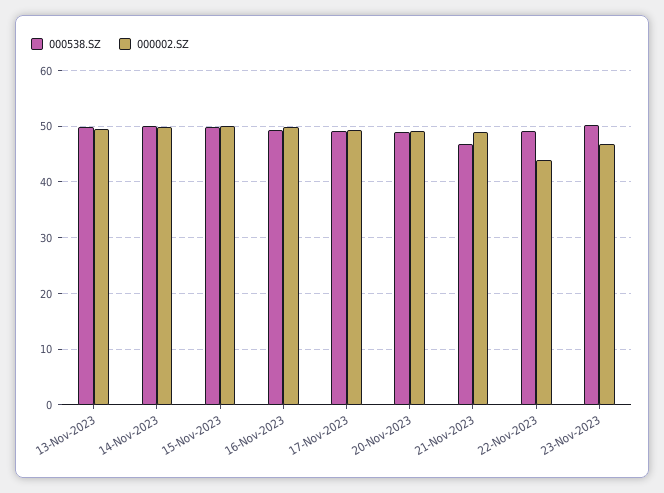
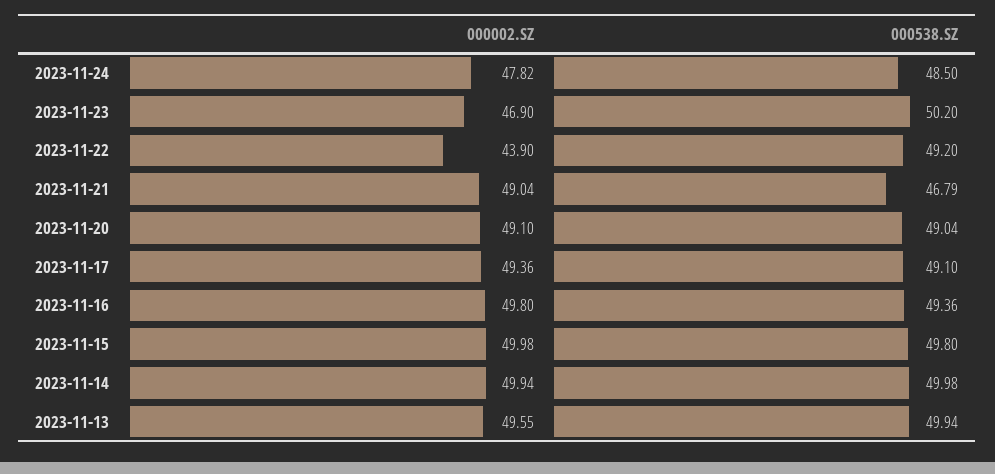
000002.SZ, 2023-11-24: none -> 47.82
000538.SZ, 2023-11-24: none -> 48.5

